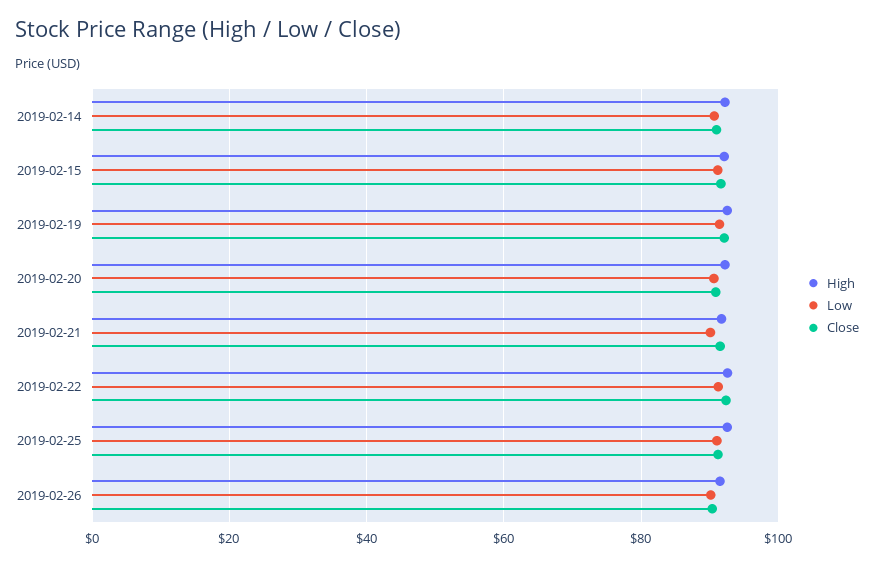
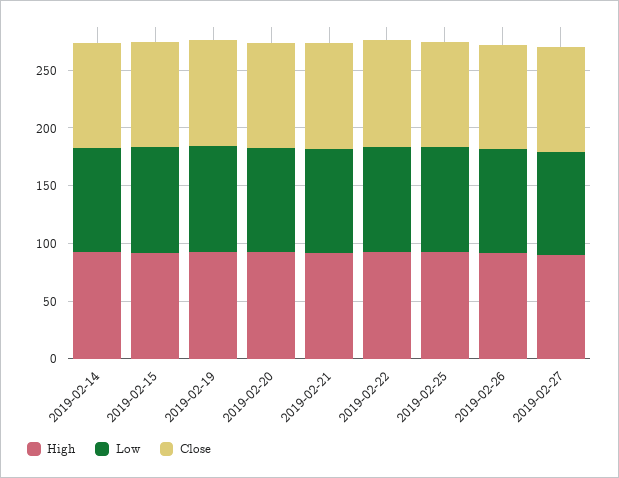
High, 2019-02-27: none -> 90
Low, 2019-02-27: none -> 90
Close, 2019-02-27: none -> 90

